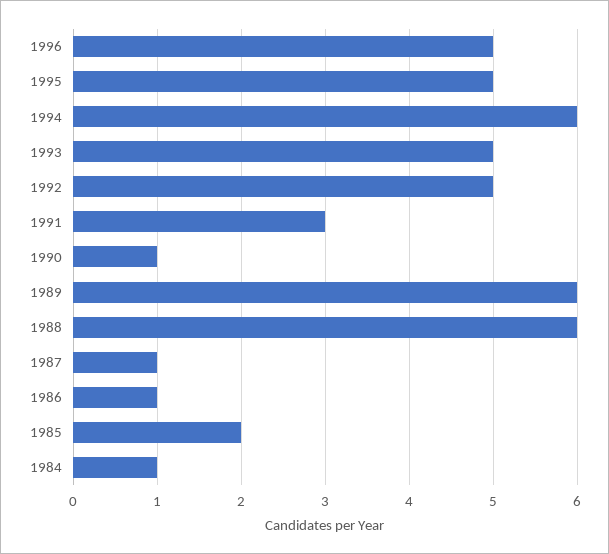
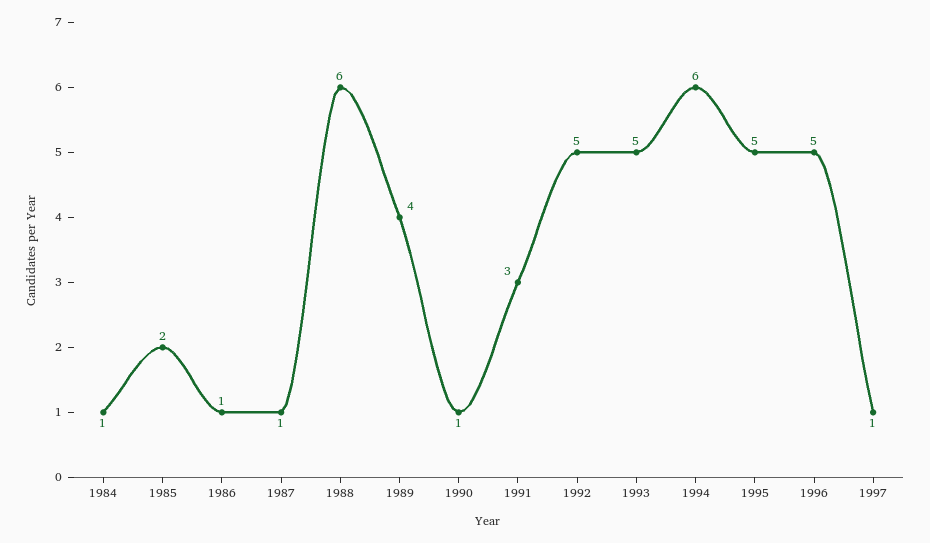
1989: 6 -> 4
1997: none -> 1

